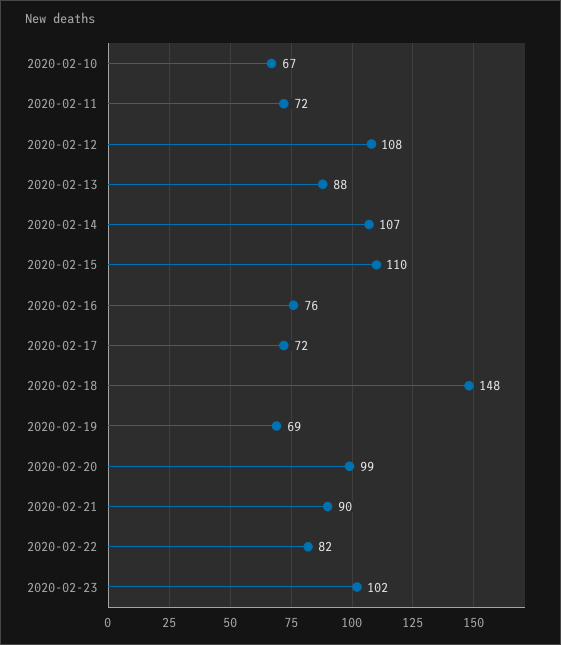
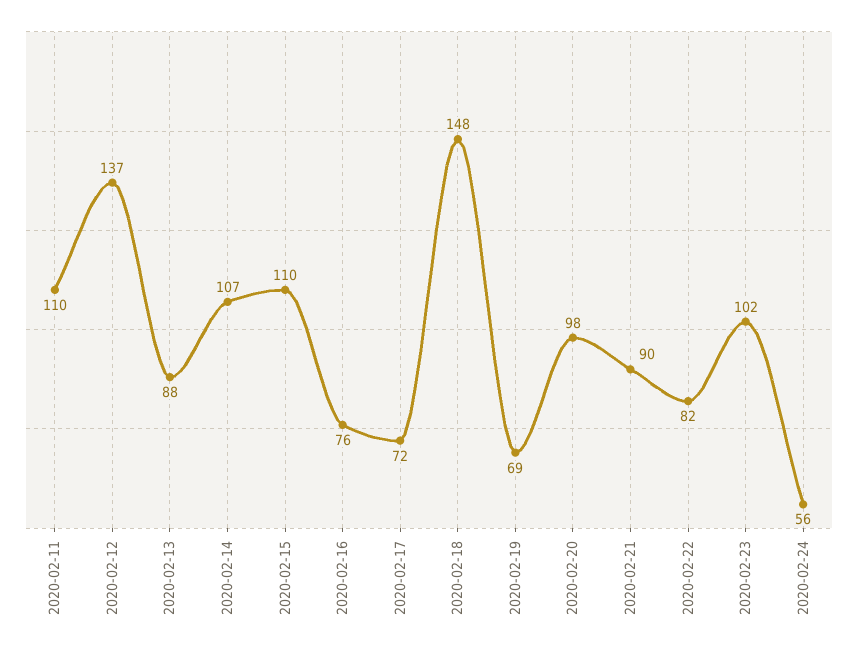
2020-02-10: 67 -> none
2020-02-11: 72 -> 110
2020-02-12: 108 -> 137
2020-02-20: 99 -> 98
2020-02-24: none -> 56

